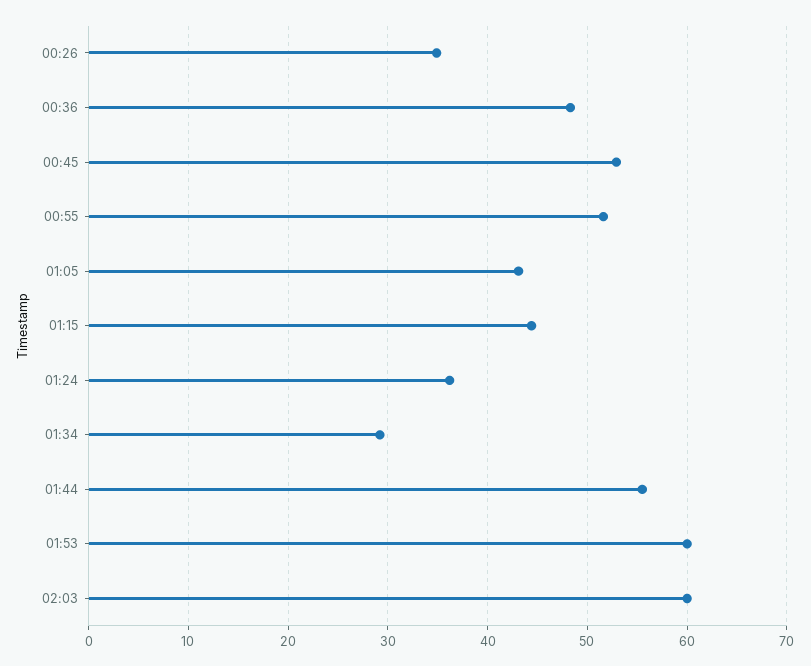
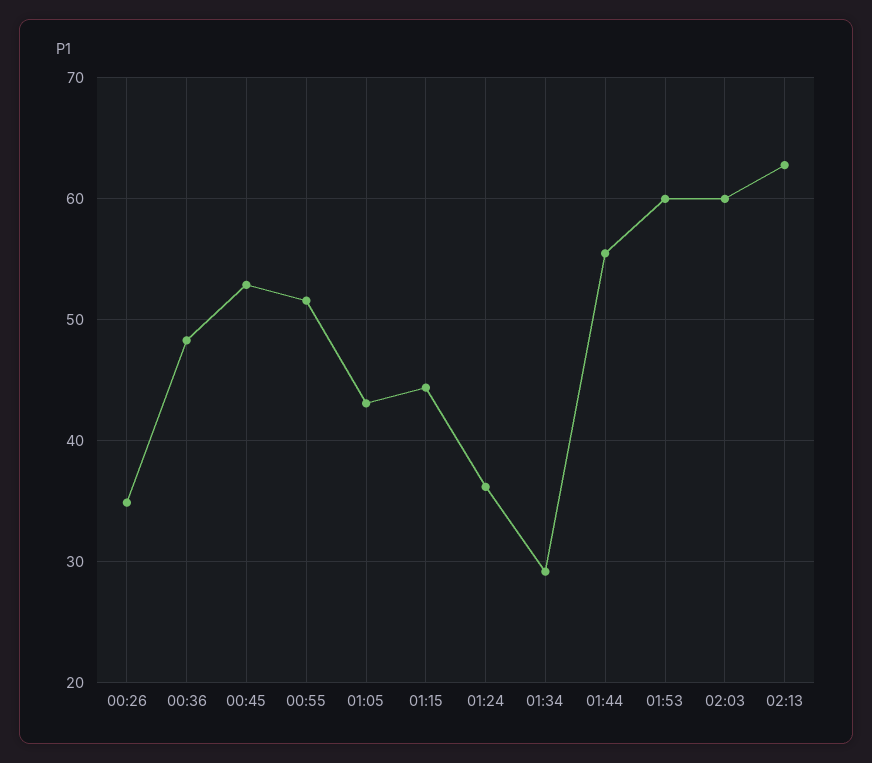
02:13: none -> 63

